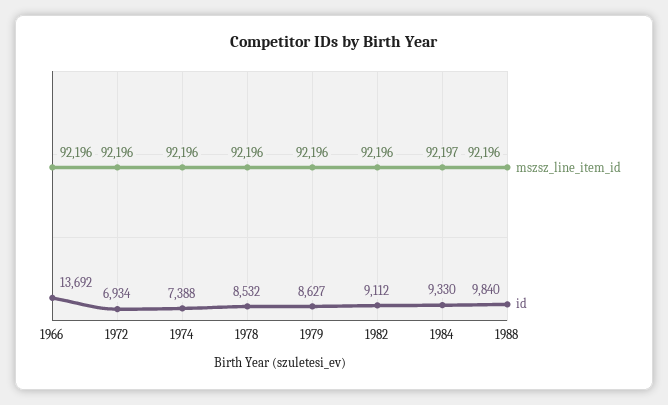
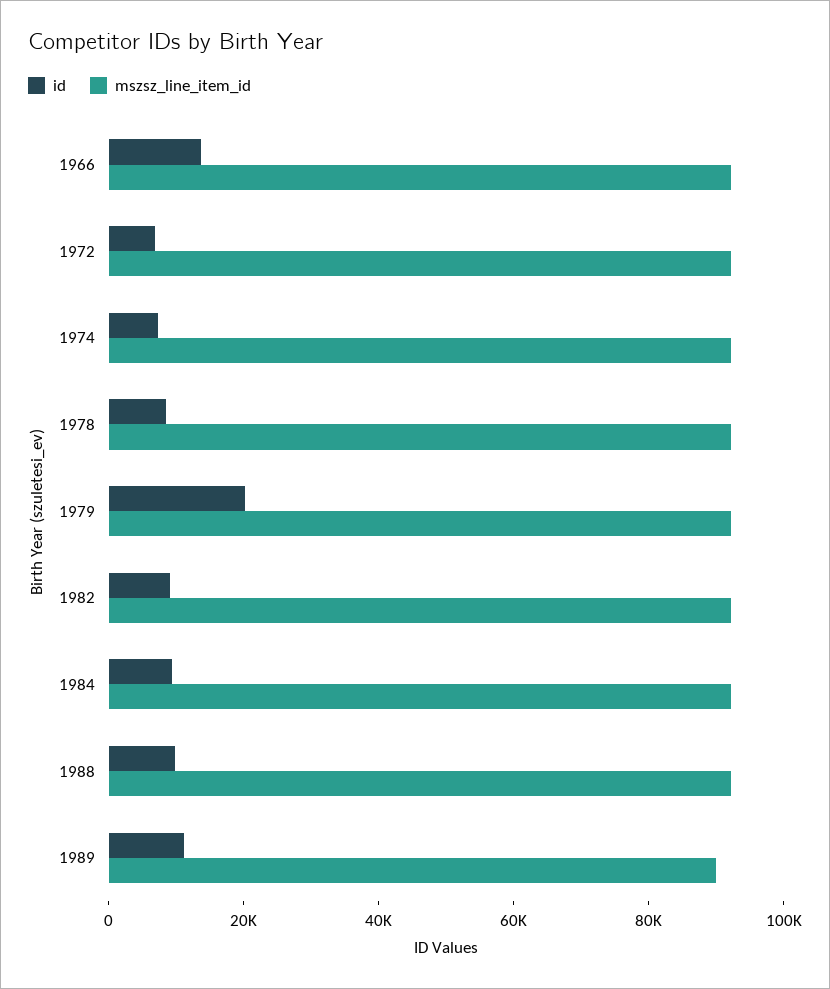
id, 1979: 8627 -> 20000
id, 1989: none -> 10000
mszsz_line_item_id, 1989: none -> 90000

